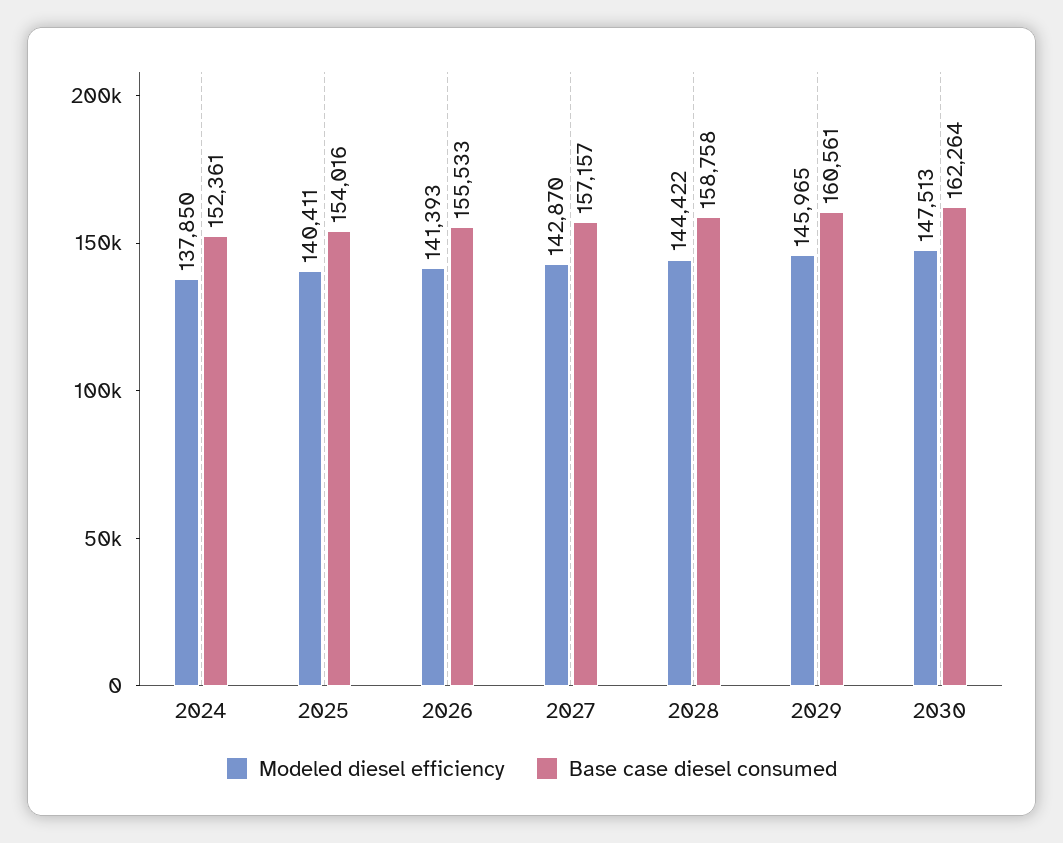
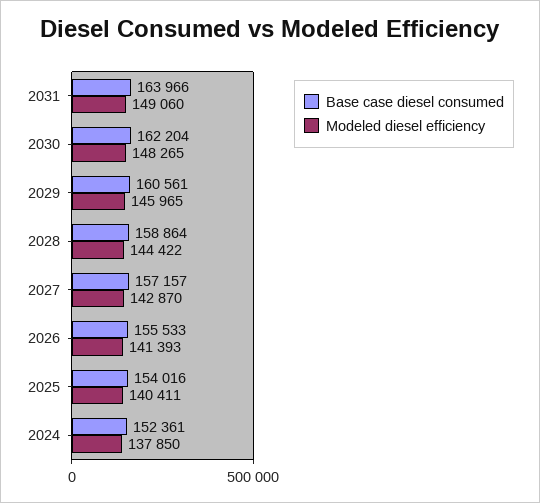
Base case diesel consumed, 2028: 158758 -> 158864
Modeled diesel efficiency, 2030: 147513 -> 148265
Base case diesel consumed, 2030: 162264 -> 162204
Base case diesel consumed, 2031: none -> 163966
Modeled diesel efficiency, 2031: none -> 149060

